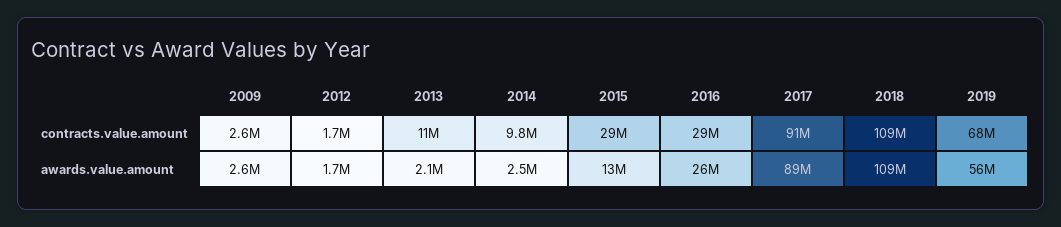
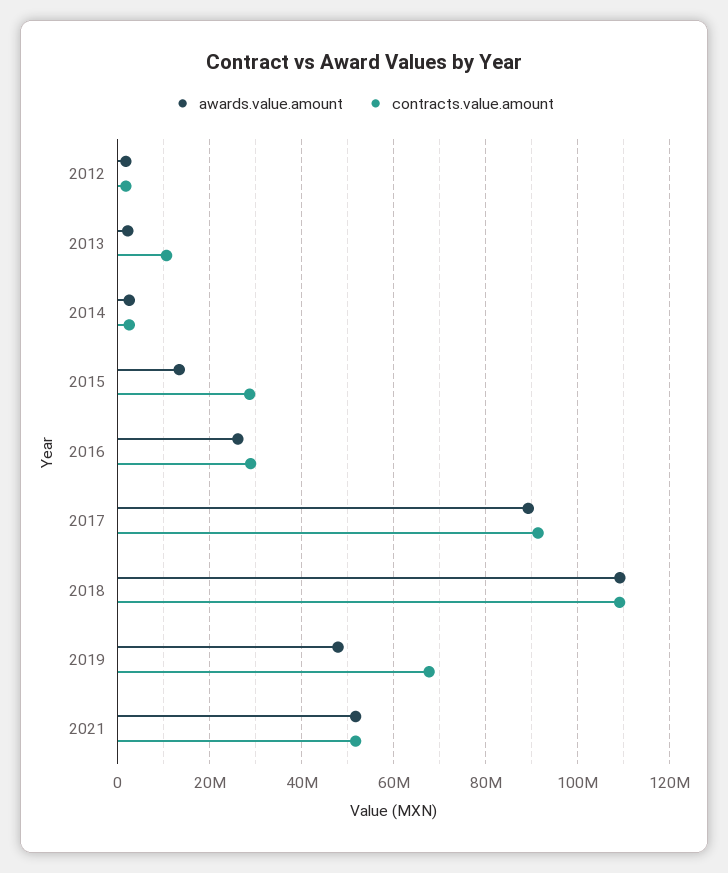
contracts.value.amount, 2009: 2600000 -> none
contracts.value.amount, 2014: 9800000 -> 2000000
awards.value.amount, 2009: 2600000 -> none
awards.value.amount, 2019: 56000000 -> 48000000
awards.value.amount, 2021: none -> 52000000
contracts.value.amount, 2021: none -> 52000000

